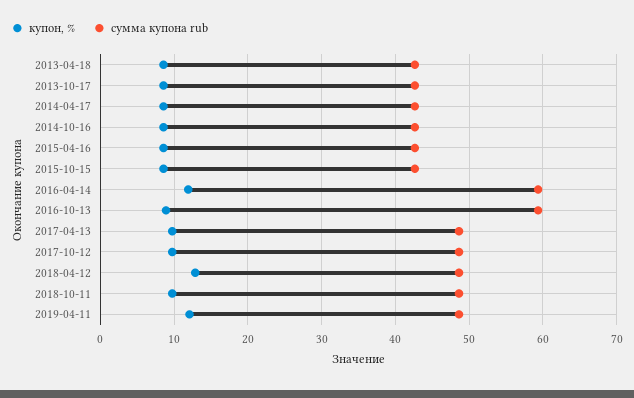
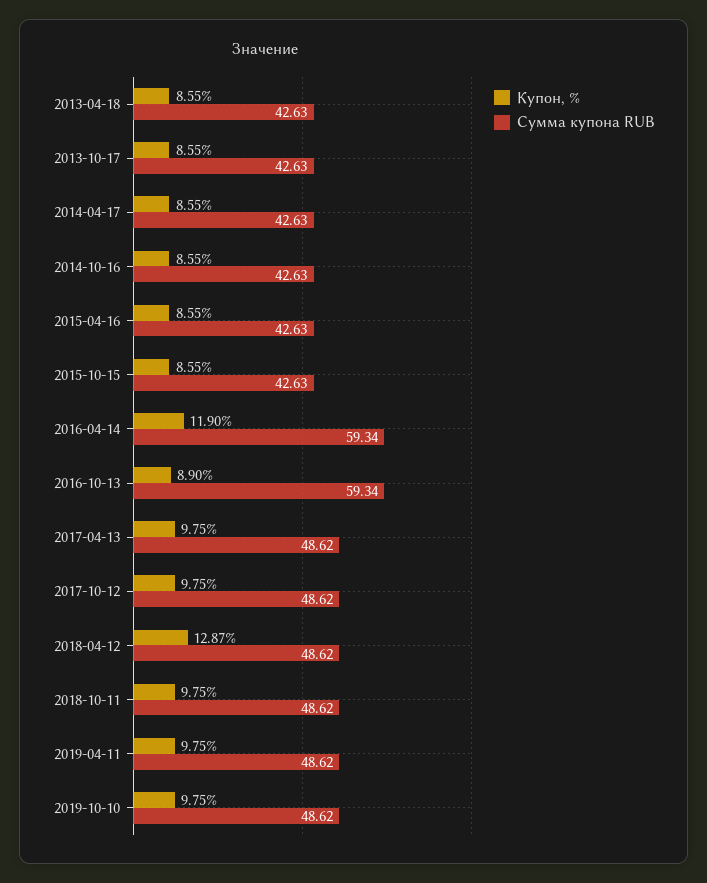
купон, %, 2019-04-11: 12 -> 9.75
купон, %, 2019-10-10: none -> 9.75
сумма купона rub, 2019-10-10: none -> 48.62

